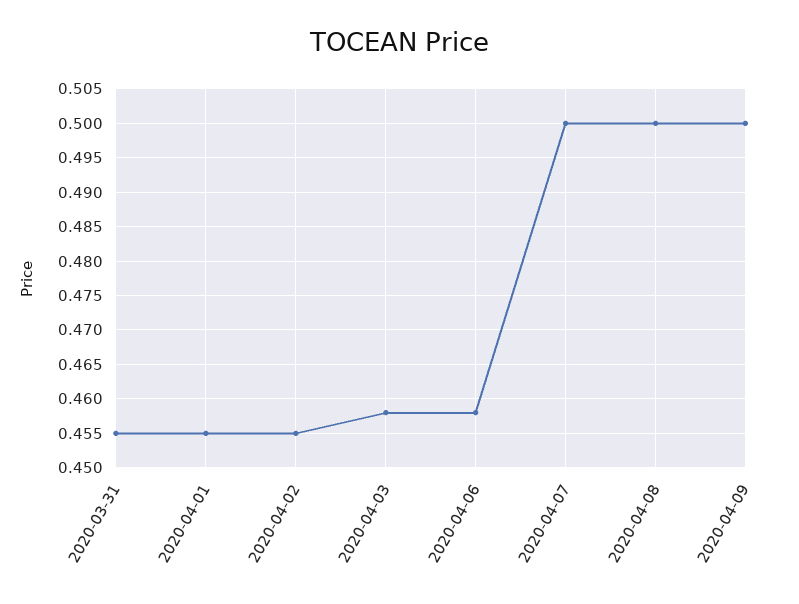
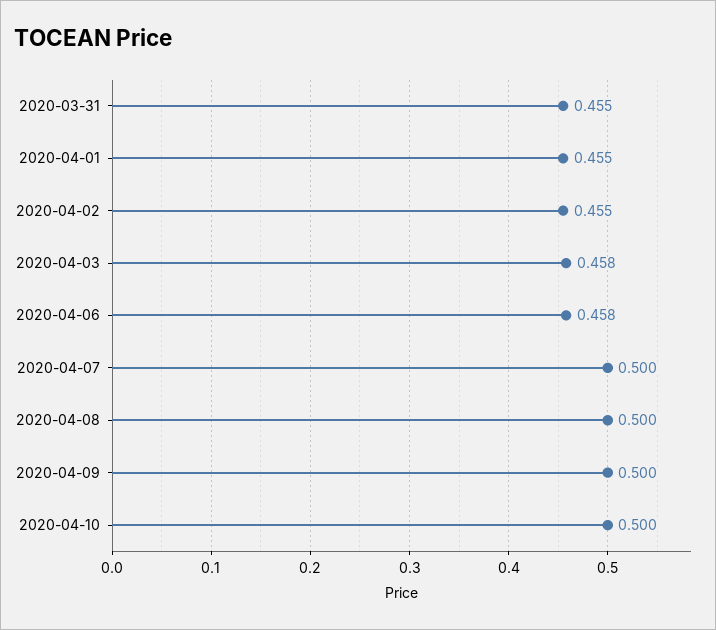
2020-04-10: none -> 0.5

